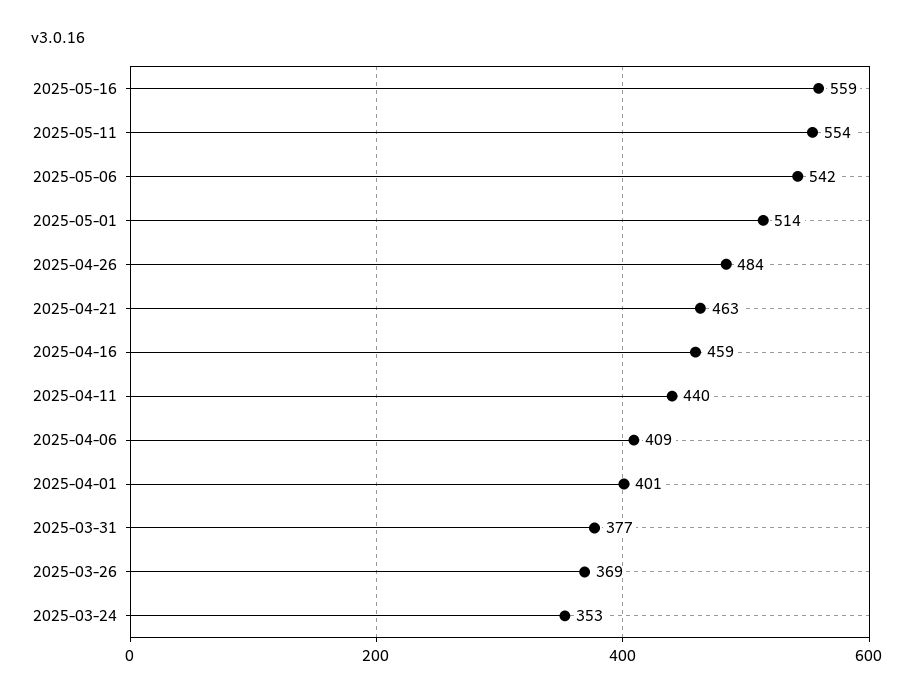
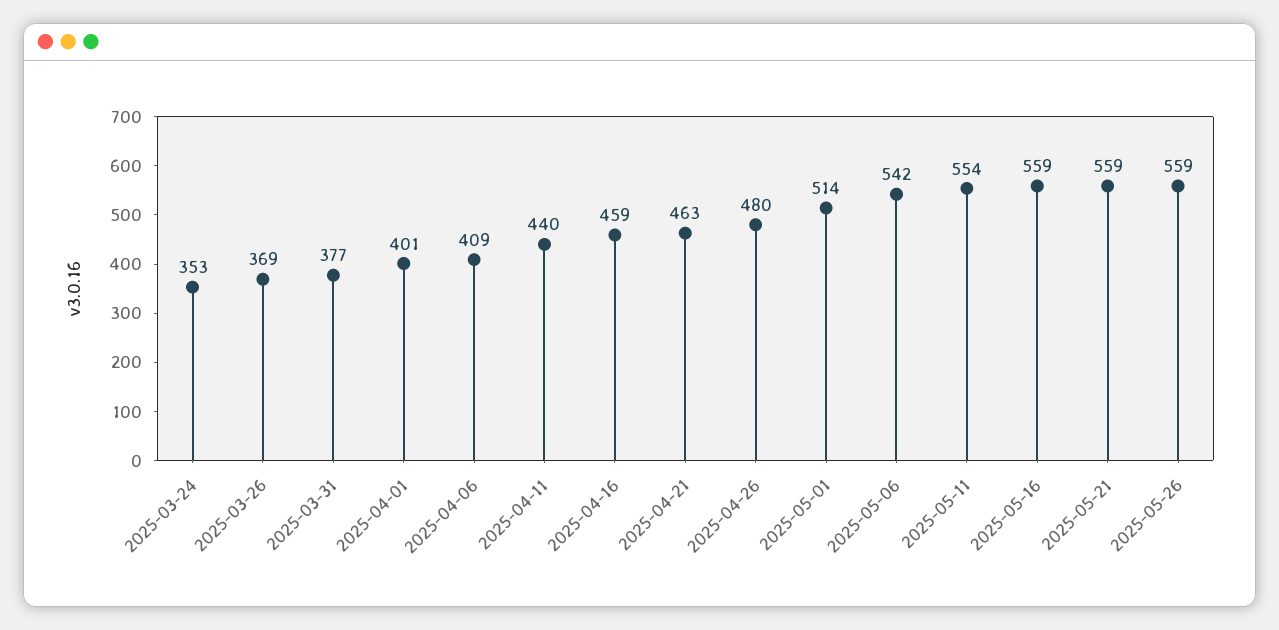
2025-04-26: 484 -> 480
2025-05-21: none -> 559
2025-05-26: none -> 559

